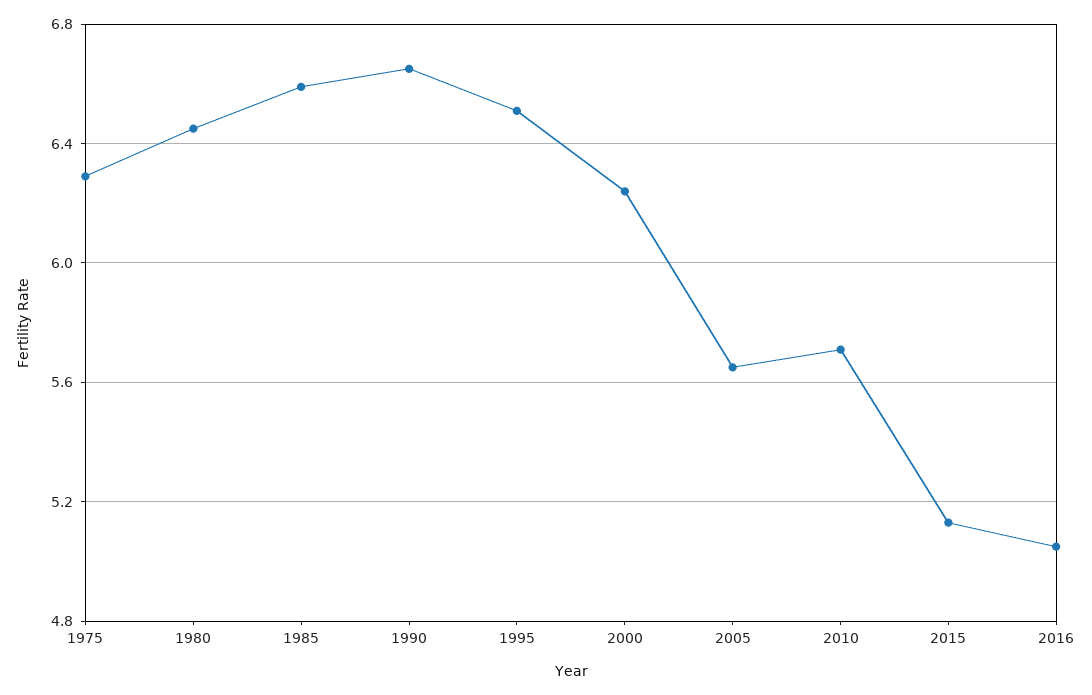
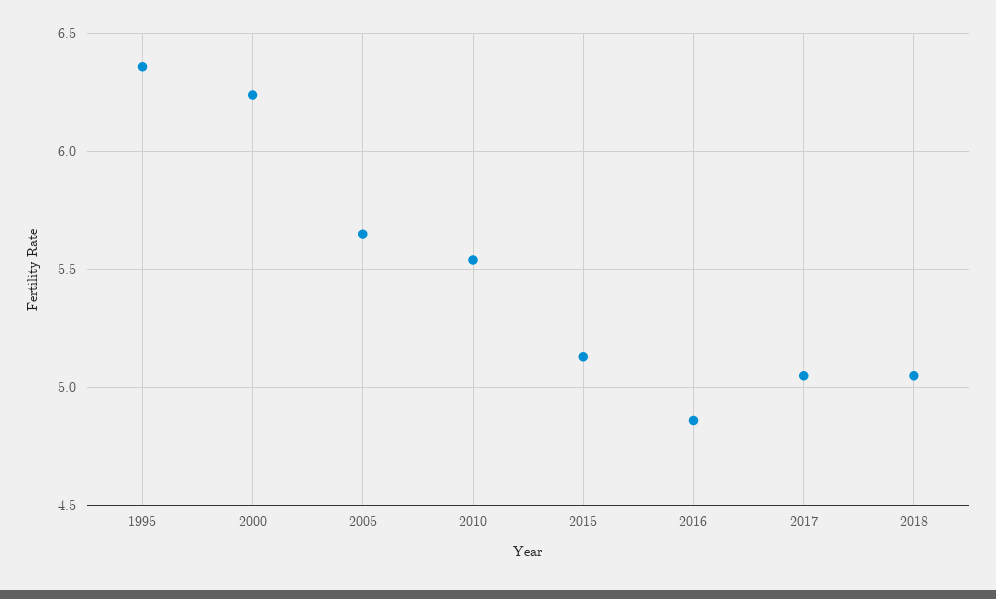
1975: 6.3 -> none
1980: 6.45 -> none
1985: 6.6 -> none
1990: 6.65 -> none
1995: 6.5 -> 6.35
2010: 5.7 -> 5.55
2016: 5.05 -> 4.85
2017: none -> 5.05
2018: none -> 5.05

